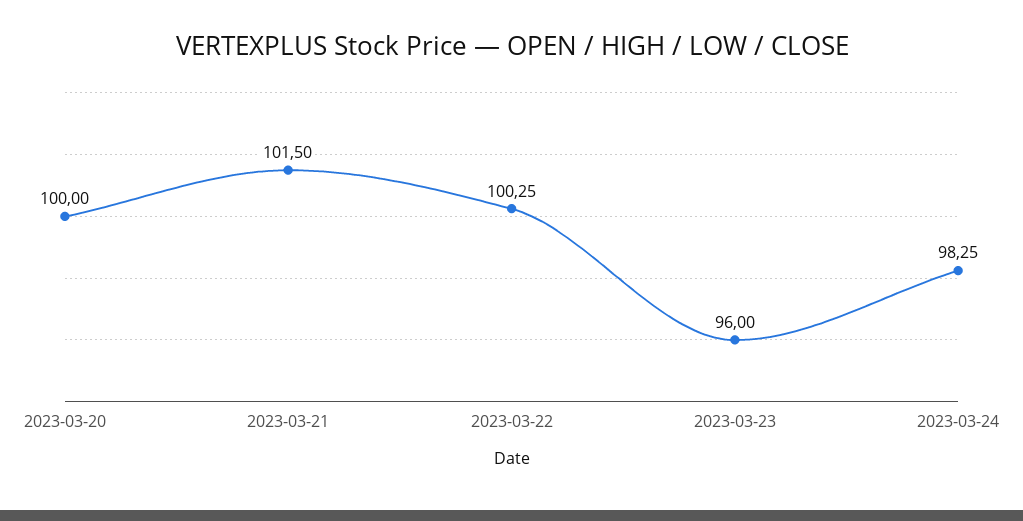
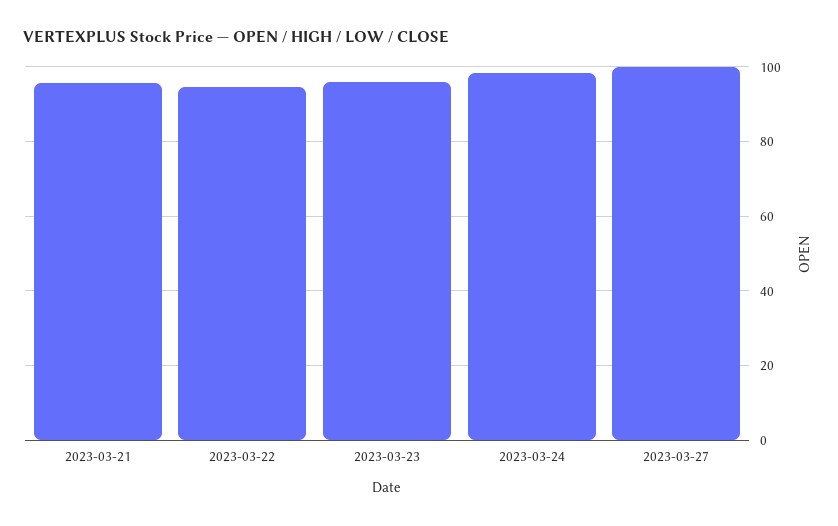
2023-03-20: 100 -> none
2023-03-21: 101.5 -> 96
2023-03-22: 100.25 -> 94
2023-03-27: none -> 100

